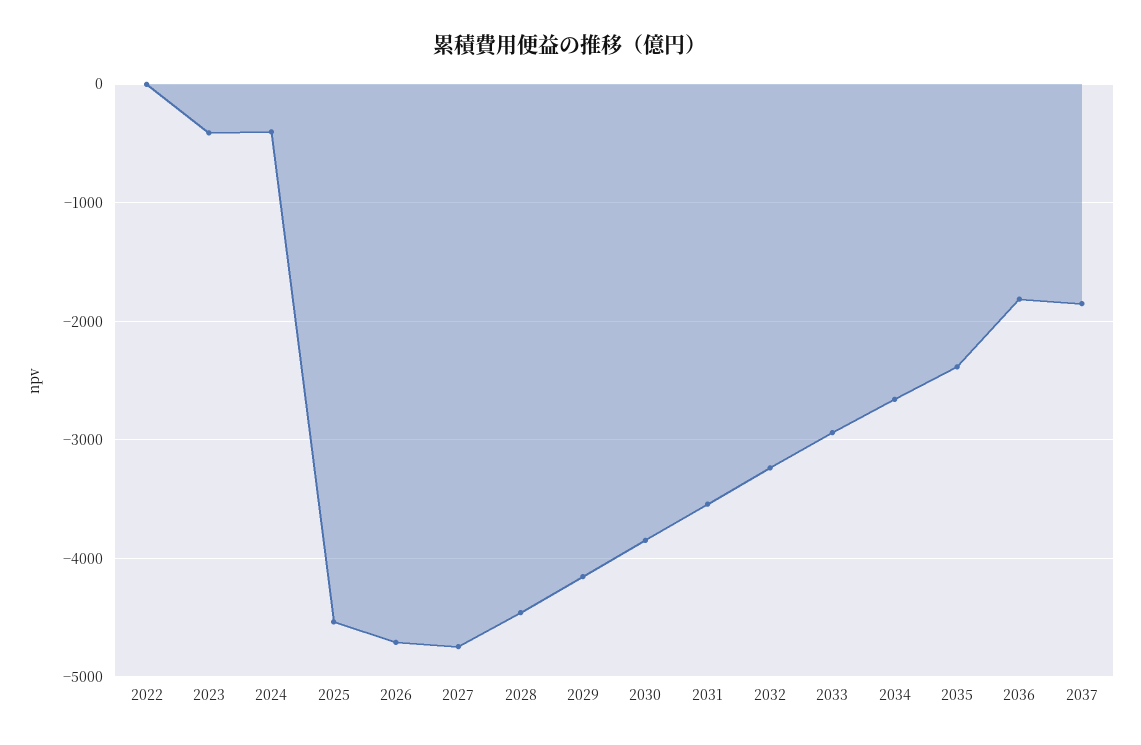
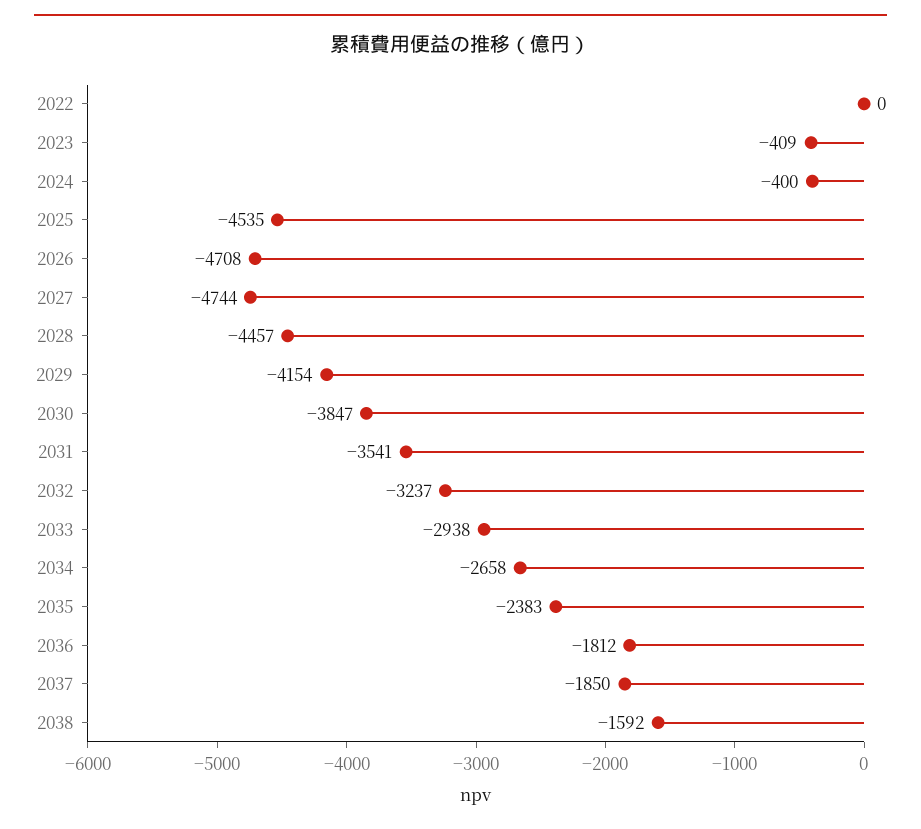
2038: none -> -1592

